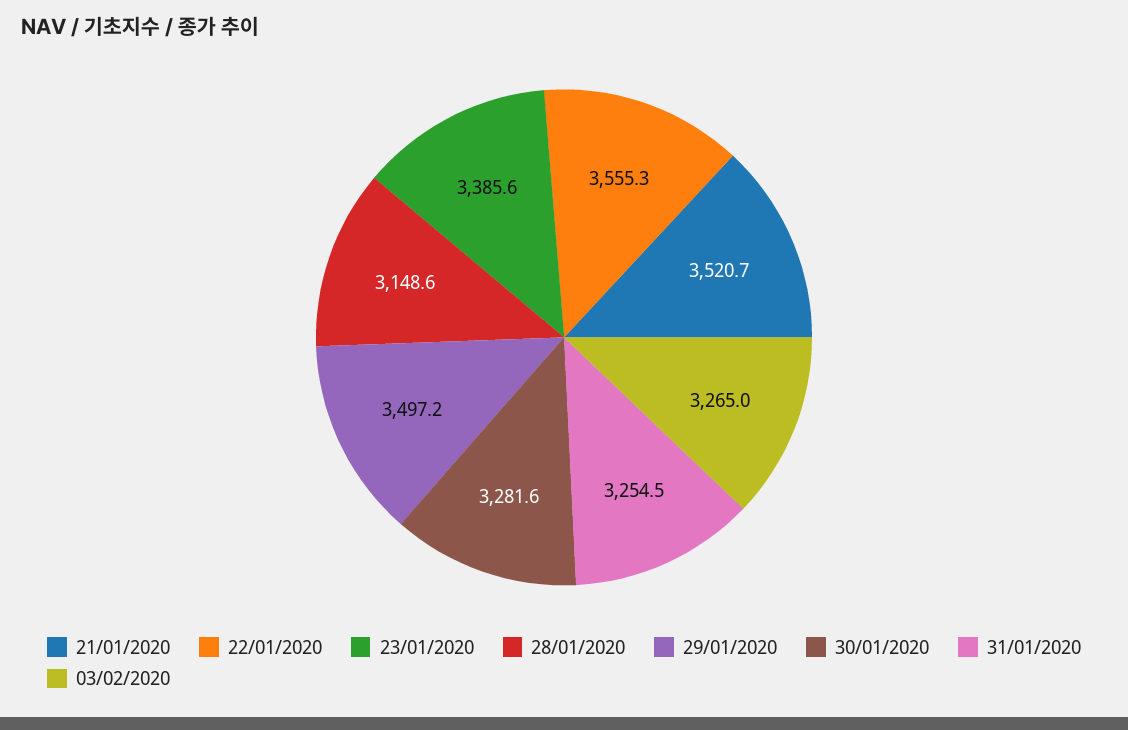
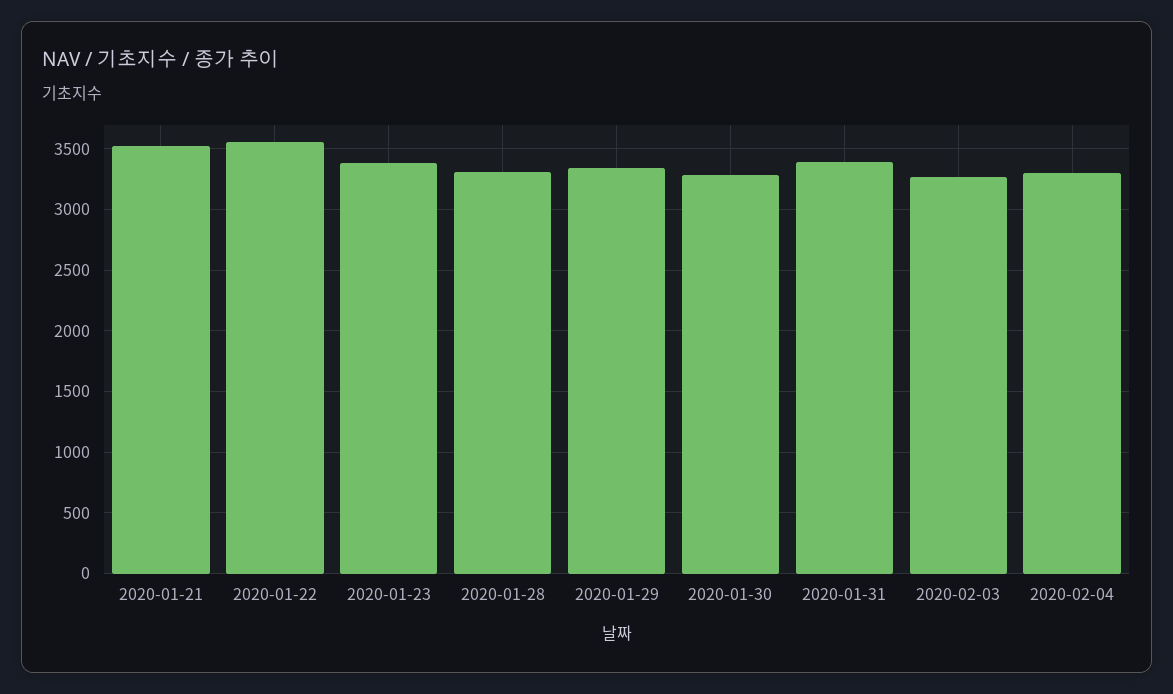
28/01/2020: 3148.6 -> 3300
29/01/2020: 3497.2 -> 3350
31/01/2020: 3254.5 -> 3400
2020-02-04: none -> 3300

